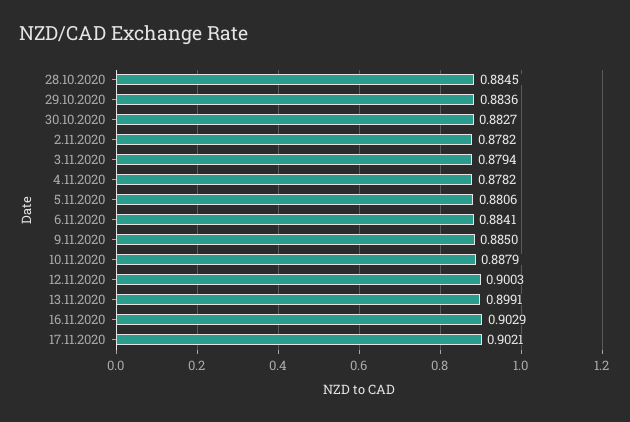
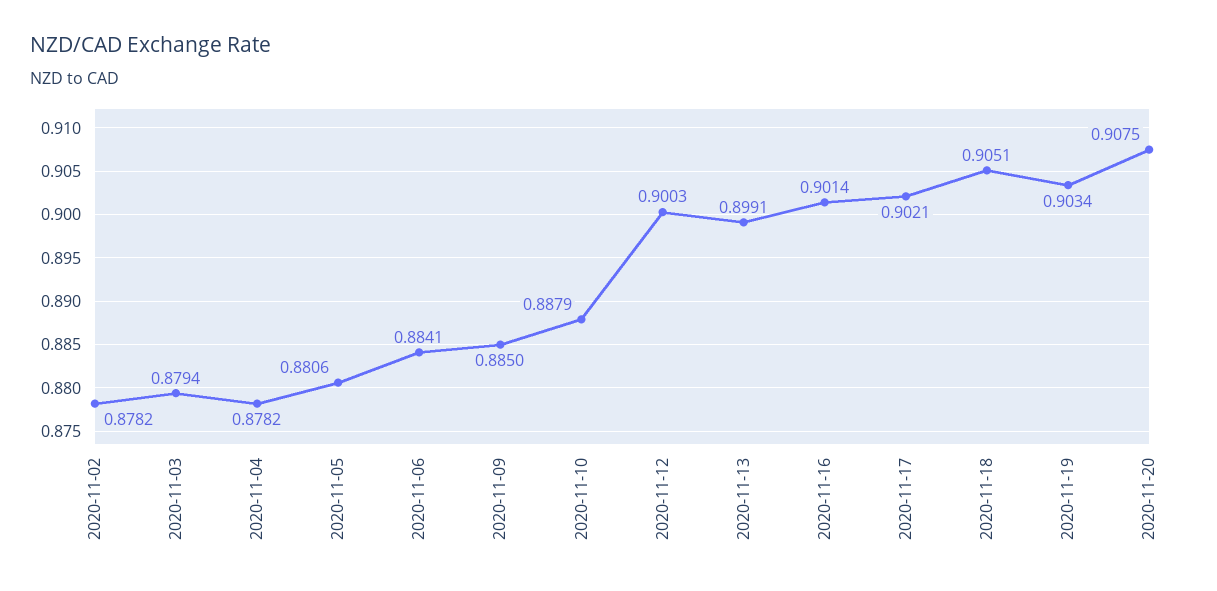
28.10.2020: 0.8845 -> none
29.10.2020: 0.8836 -> none
30.10.2020: 0.8827 -> none
16.11.2020: 0.9029 -> 0.9014
2020-11-18: none -> 0.9051
2020-11-19: none -> 0.9034
2020-11-20: none -> 0.9075

